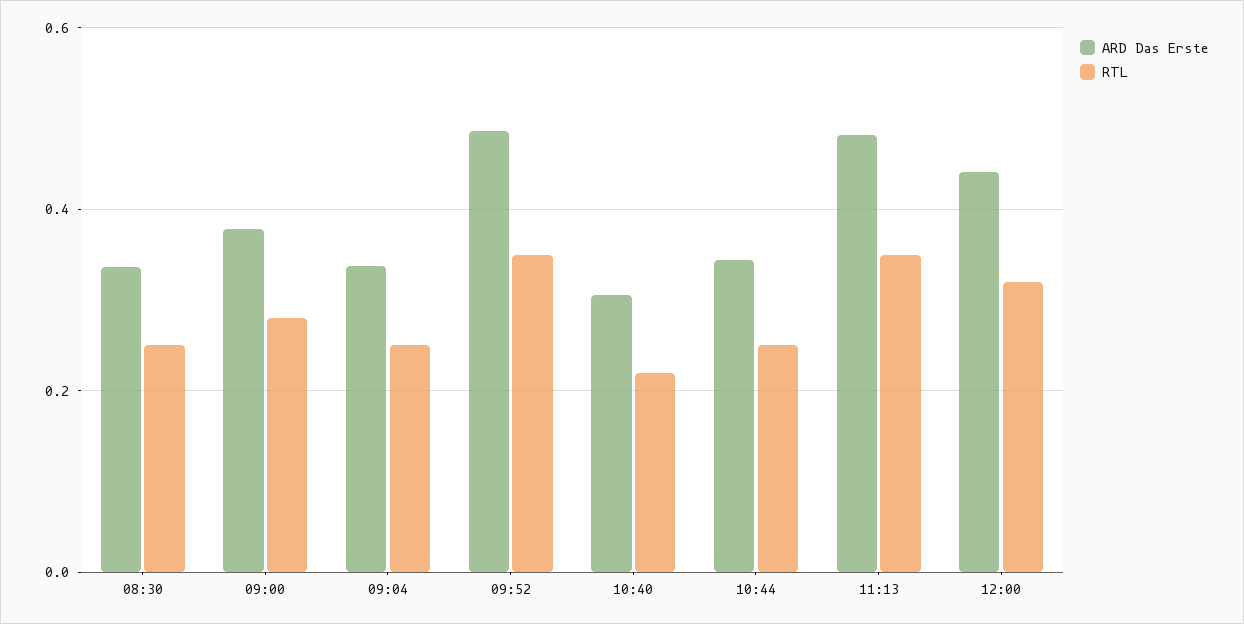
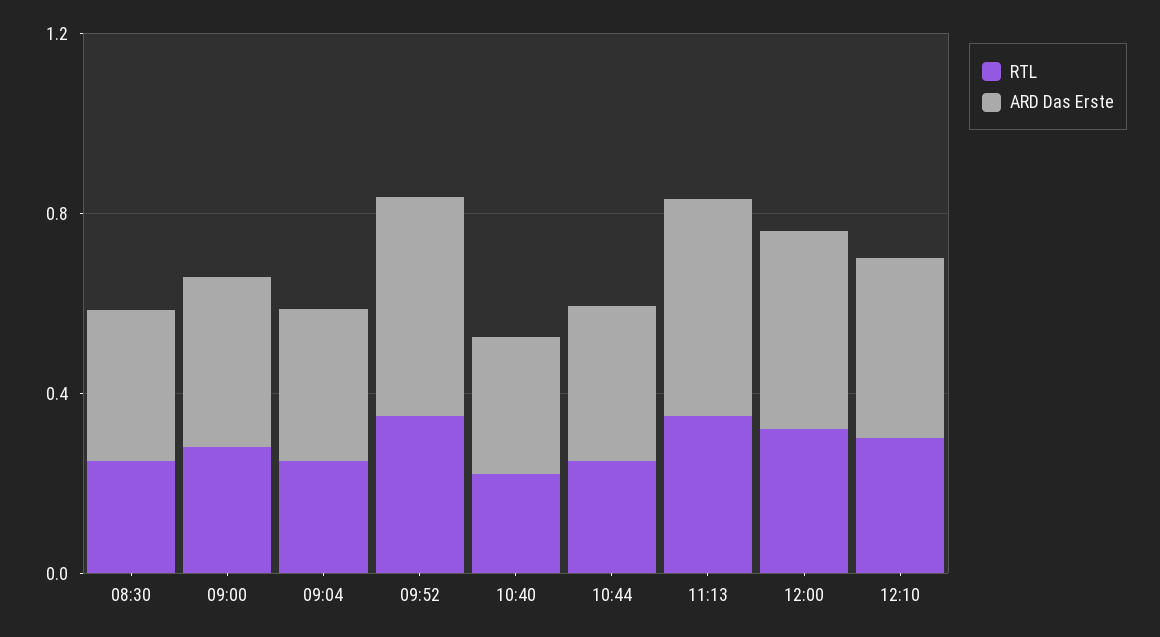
RTL, 12:10: none -> 0.3
ARD Das Erste, 12:10: none -> 0.4

